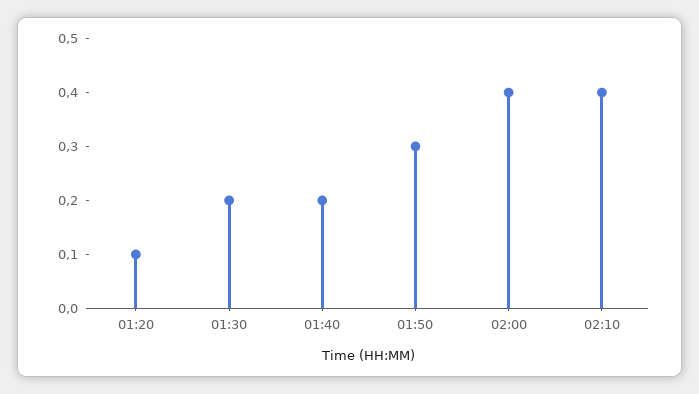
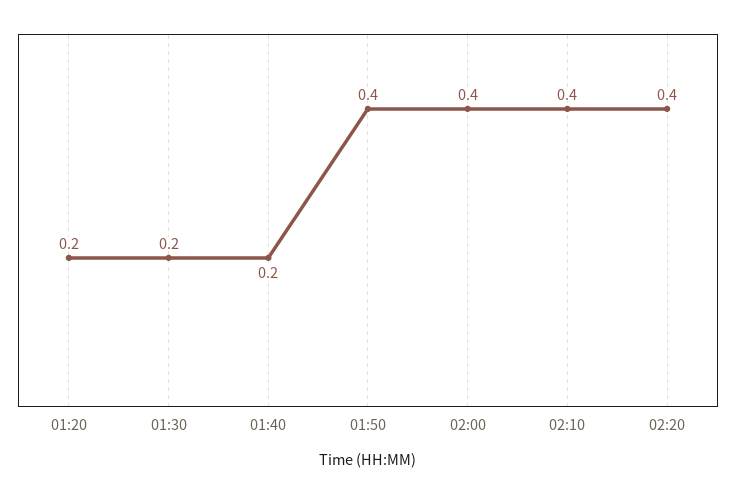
01:20: 0.1 -> 0.2
01:50: 0.3 -> 0.4
02:20: none -> 0.4

